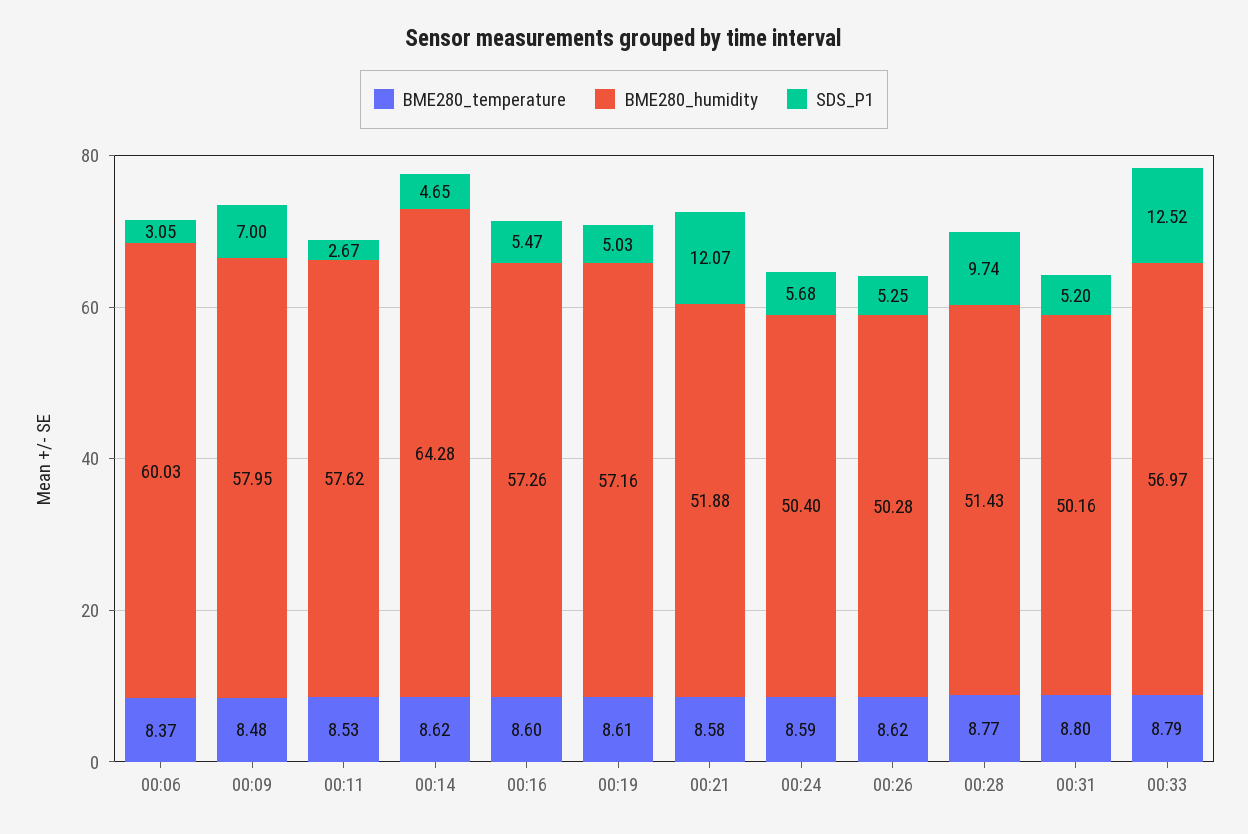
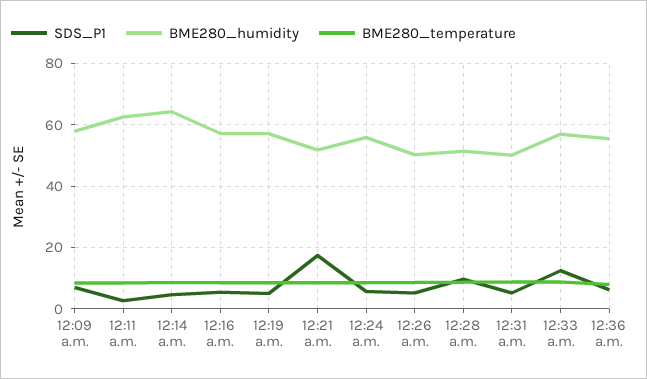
BME280_temperature, 00:06: 8.37 -> none
BME280_humidity, 00:06: 60.03 -> none
SDS_P1, 00:06: 3.05 -> none
BME280_humidity, 00:11: 57.62 -> 62
SDS_P1, 00:21: 12.07 -> 18
BME280_humidity, 00:24: 50.4 -> 56
SDS_P1, 12:36 a.m.: none -> 6
BME280_humidity, 12:36 a.m.: none -> 56
BME280_temperature, 12:36 a.m.: none -> 8

